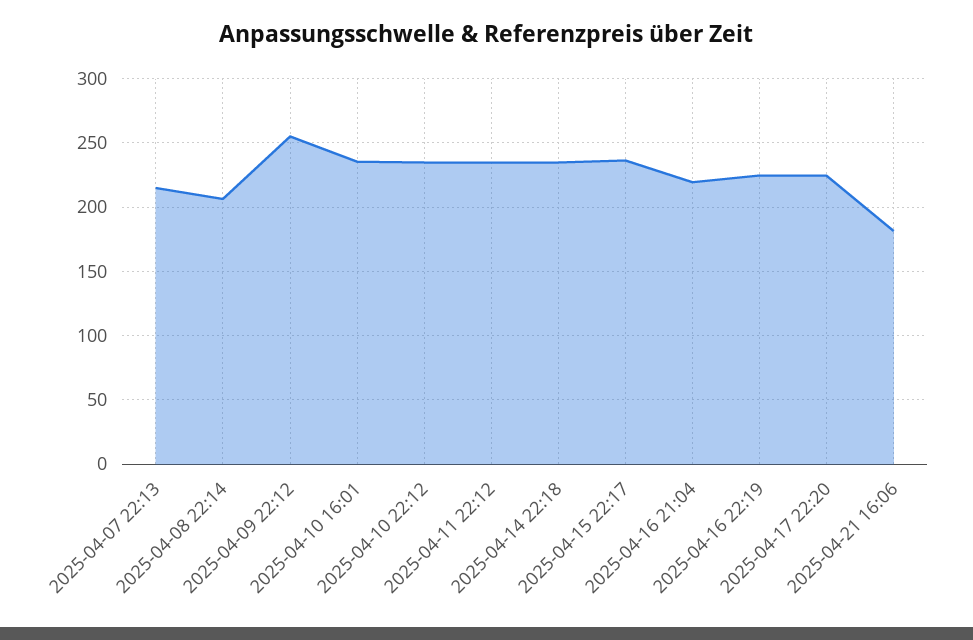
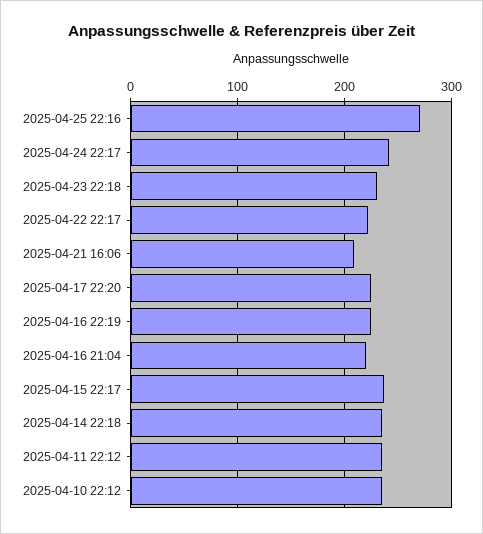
2025-04-07 22:13: 215 -> none
2025-04-08 22:14: 205 -> none
2025-04-09 22:12: 255 -> none
2025-04-10 16:01: 235 -> none
2025-04-21 16:06: 180 -> 210
2025-04-25 22:16: none -> 270
2025-04-24 22:17: none -> 240
2025-04-23 22:18: none -> 230
2025-04-22 22:17: none -> 220

